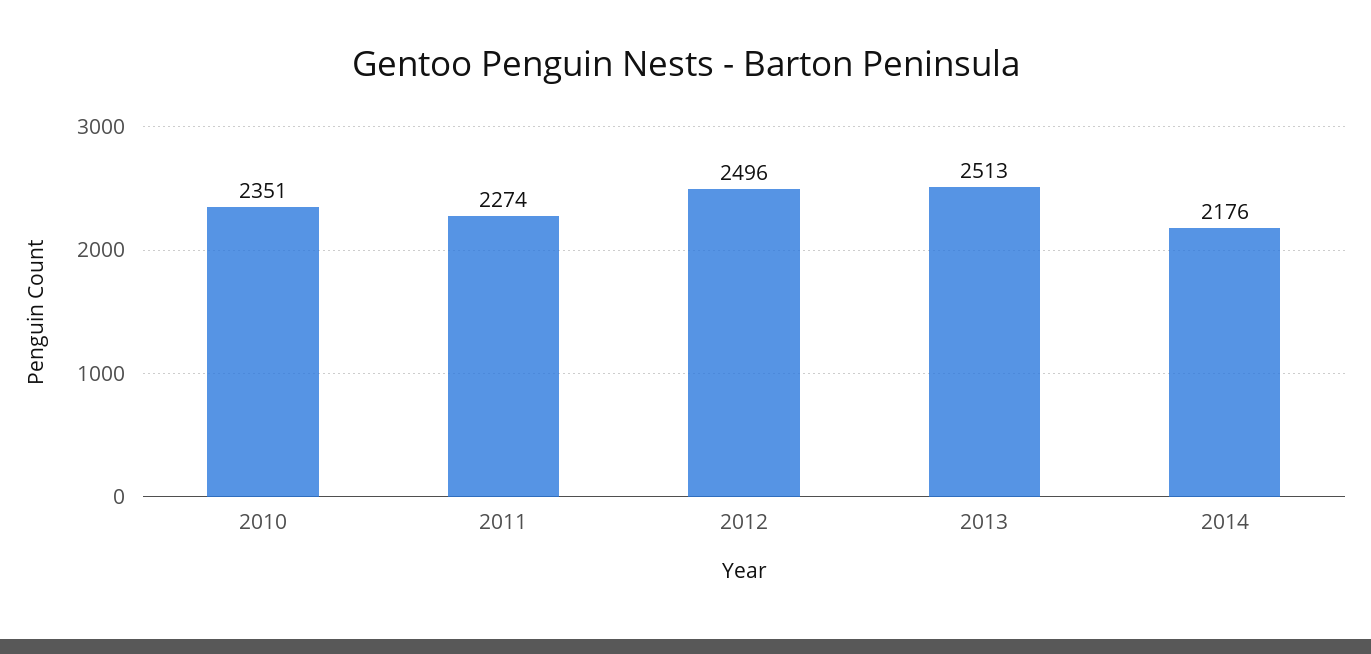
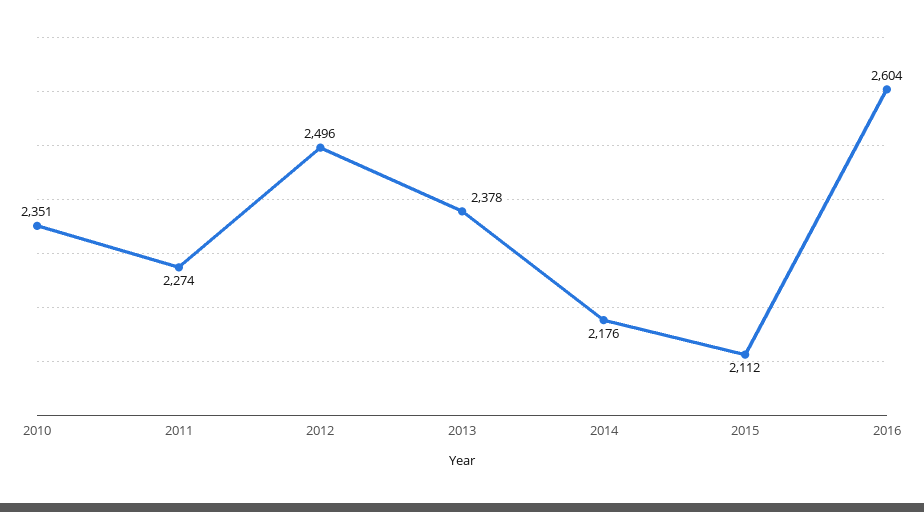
2013: 2513 -> 2378
2015: none -> 2112
2016: none -> 2604

